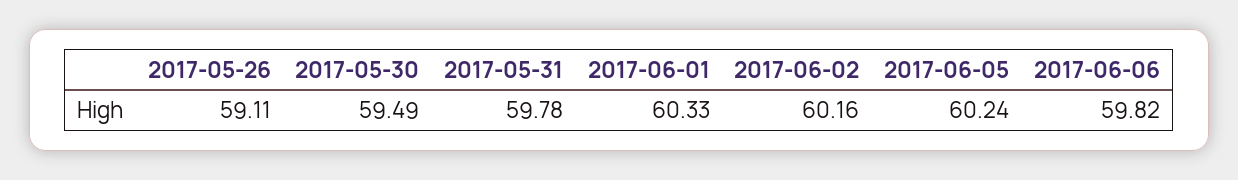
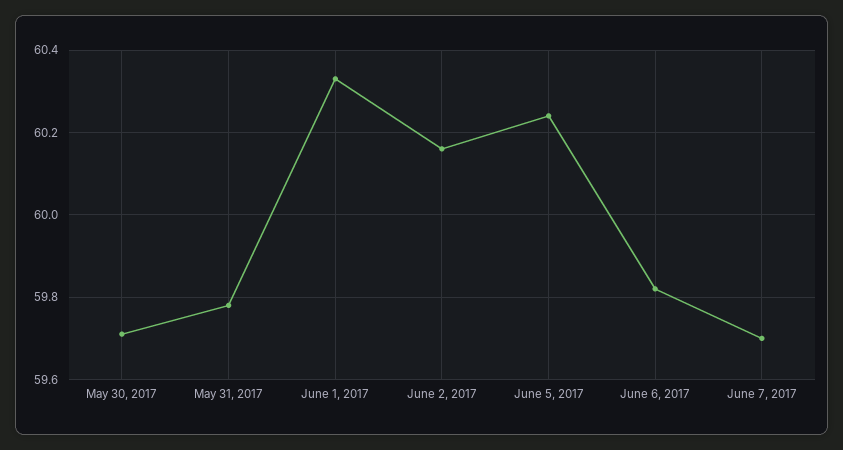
2017-05-26: 59.11 -> none
2017-05-30: 59.49 -> 59.7
June 7, 2017: none -> 59.7

